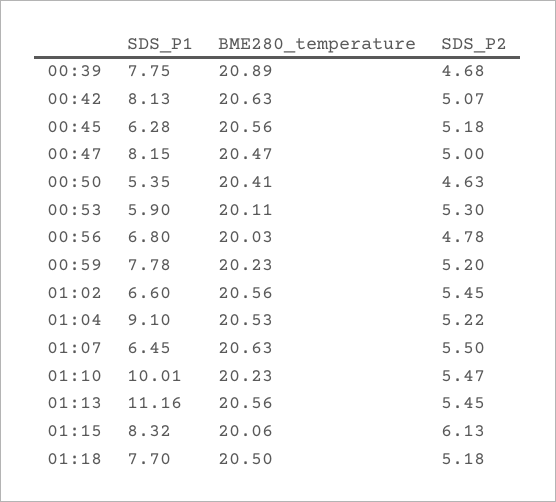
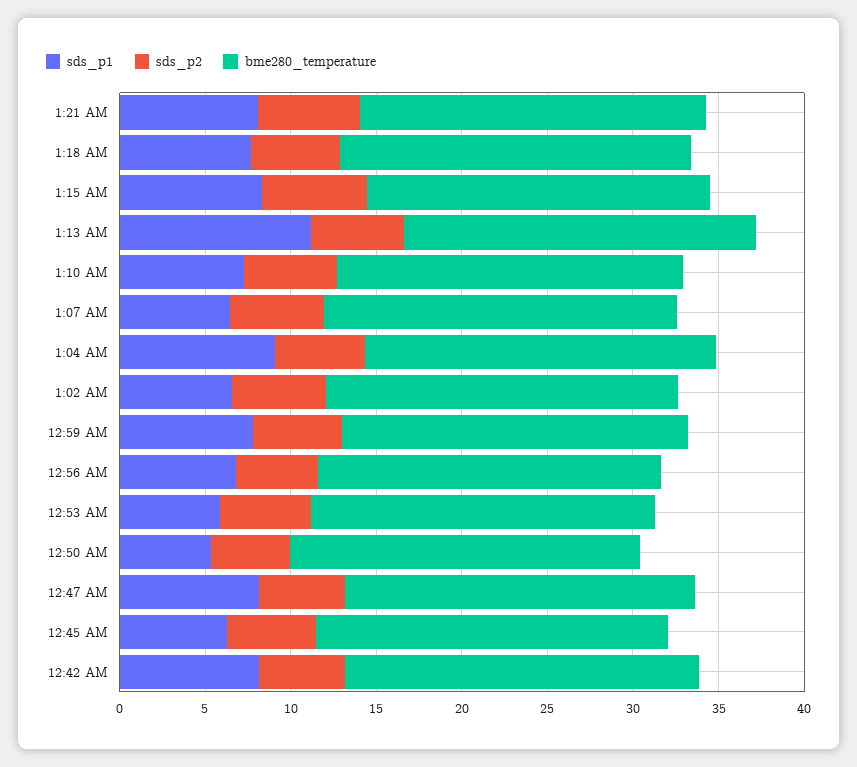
SDS_P1, 00:39: 7.75 -> none
BME280_temperature, 00:39: 20.89 -> none
SDS_P2, 00:39: 4.68 -> none
SDS_P1, 01:10: 10.01 -> 7
SDS_P1, 1:21 AM: none -> 8
SDS_P2, 1:21 AM: none -> 6
BME280_temperature, 1:21 AM: none -> 20

